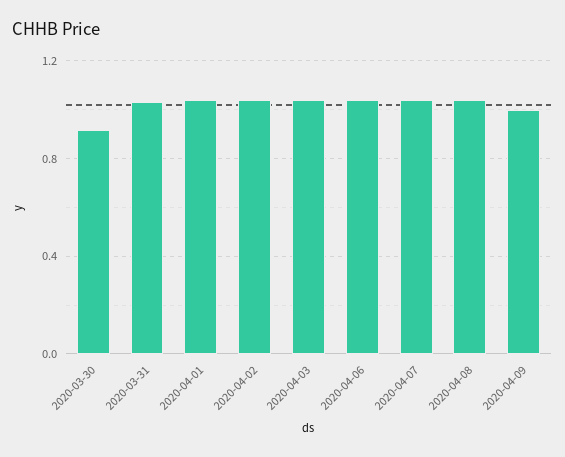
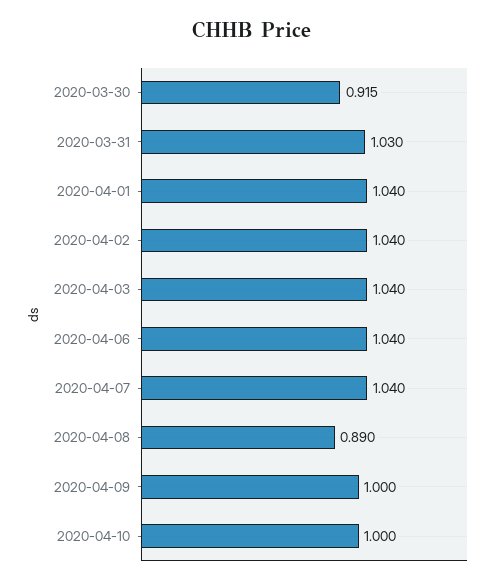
2020-04-08: 1.05 -> 0.89
2020-04-10: none -> 1

